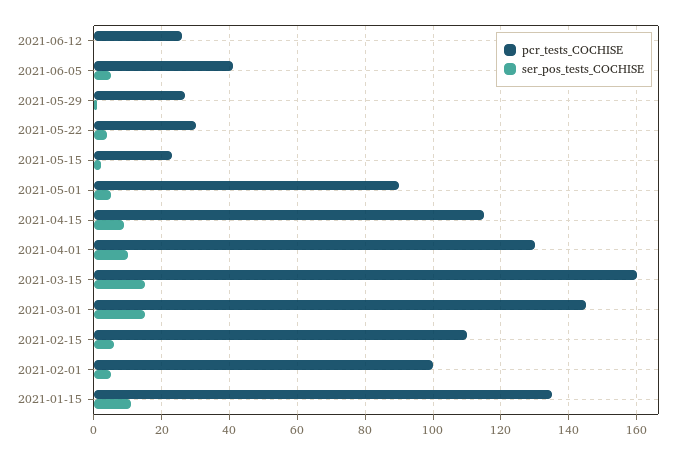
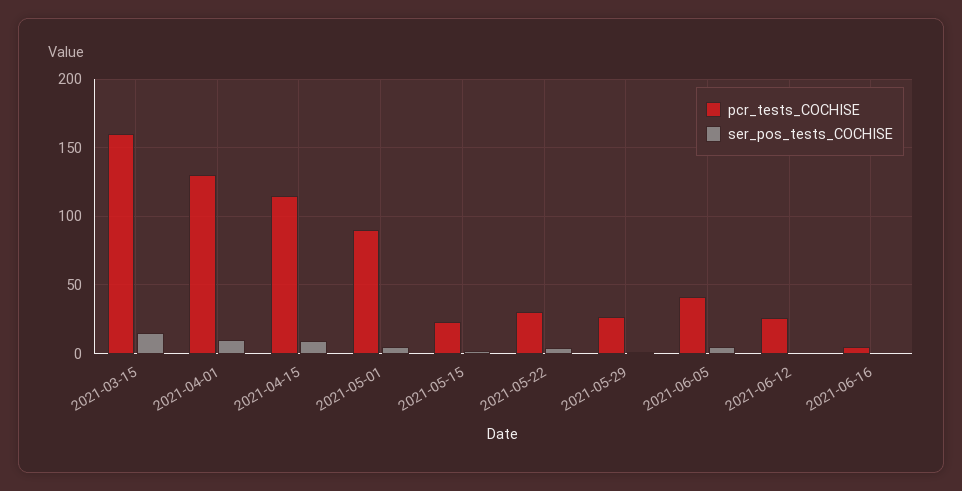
pcr_tests_COCHISE, 2021-03-01: 145 -> none
ser_pos_tests_COCHISE, 2021-03-01: 15 -> none
pcr_tests_COCHISE, 2021-02-15: 110 -> none
ser_pos_tests_COCHISE, 2021-02-15: 5 -> none
pcr_tests_COCHISE, 2021-02-01: 100 -> none
ser_pos_tests_COCHISE, 2021-02-01: 5 -> none
pcr_tests_COCHISE, 2021-01-15: 135 -> none
ser_pos_tests_COCHISE, 2021-01-15: 10 -> none
pcr_tests_COCHISE, 2021-06-16: none -> 5
ser_pos_tests_COCHISE, 2021-06-16: none -> 0

